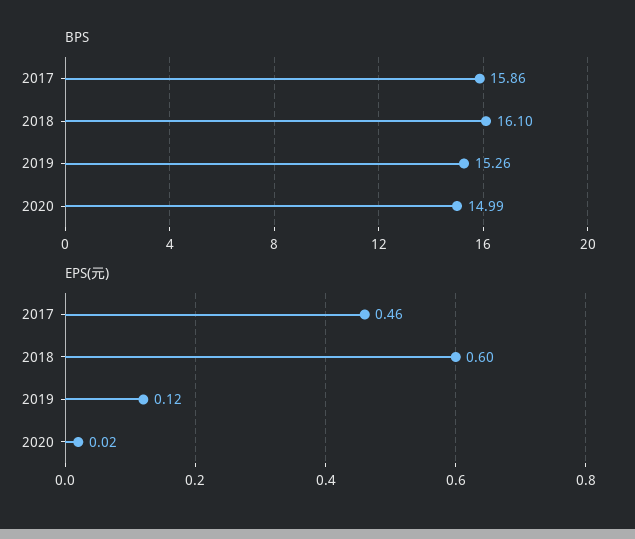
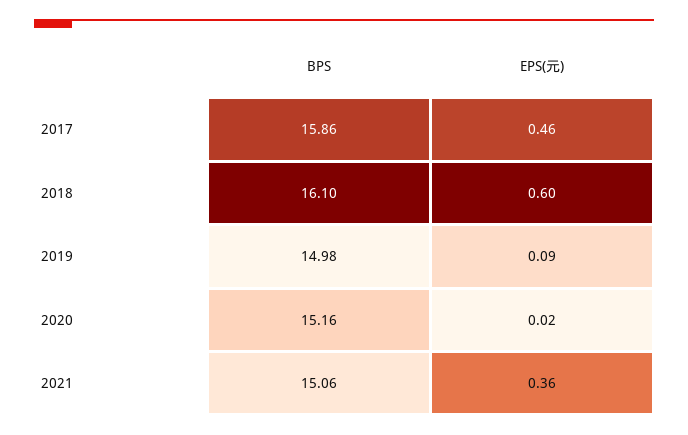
BPS, 2019: 15.26 -> 14.98
BPS, 2020: 14.99 -> 15.16
EPS(元), 2019: 0.12 -> 0.09
BPS, 2021: none -> 15.06
EPS(元), 2021: none -> 0.36

